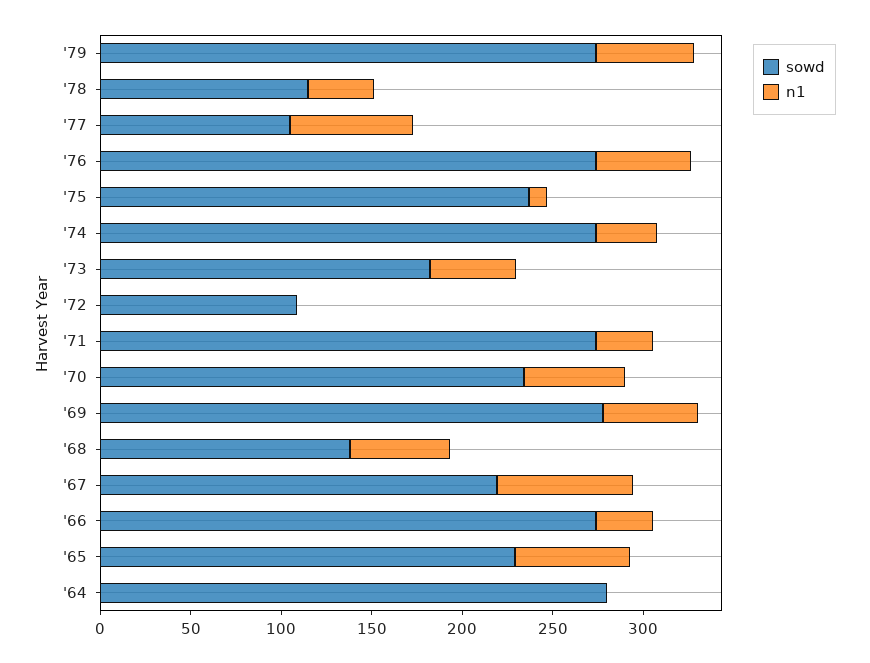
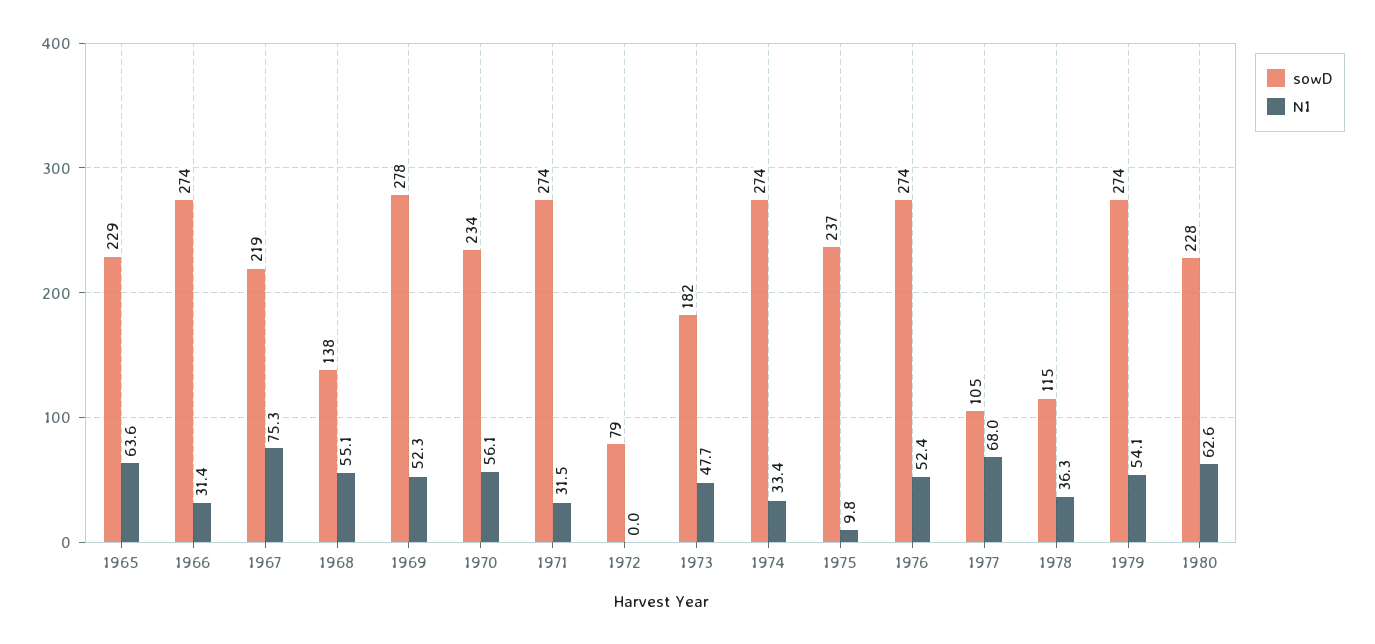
sowd, '72: 110 -> 79
sowd, '64: 280 -> none
n1, '64: 0 -> none
sowd, 1980: none -> 228
n1, 1980: none -> 62.6

